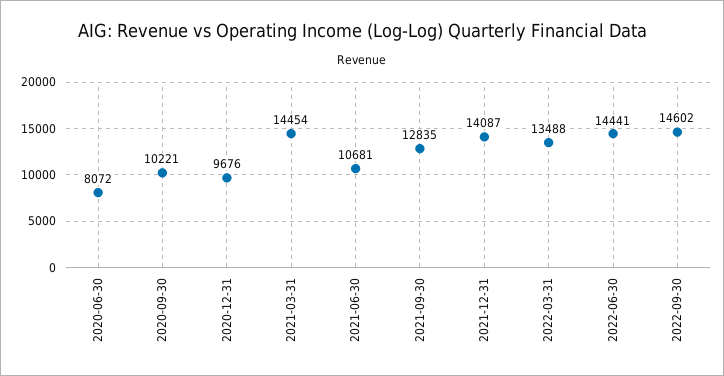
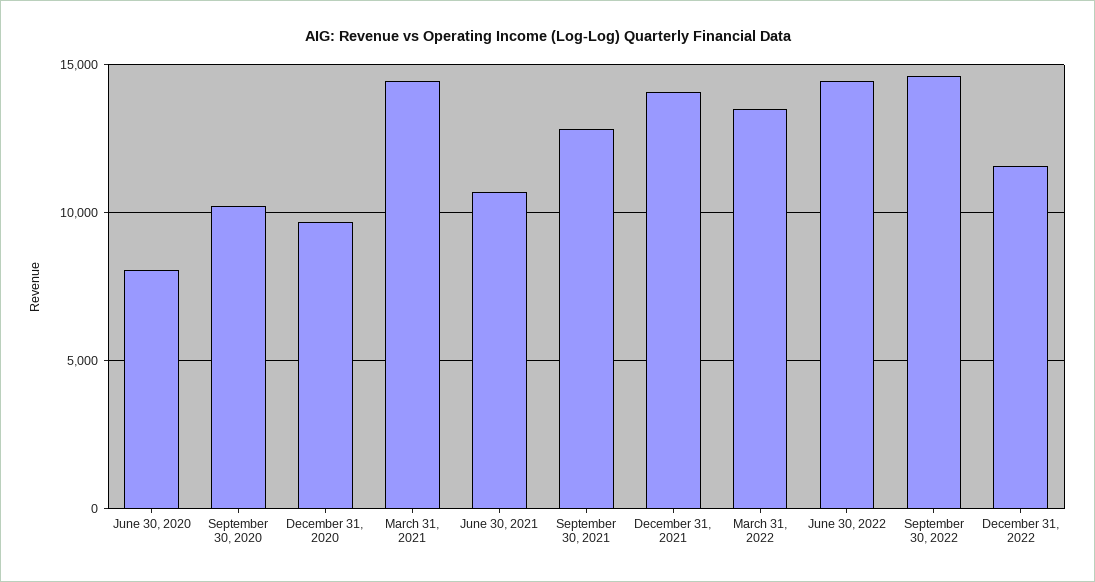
December 31, 2022: none -> 11500

